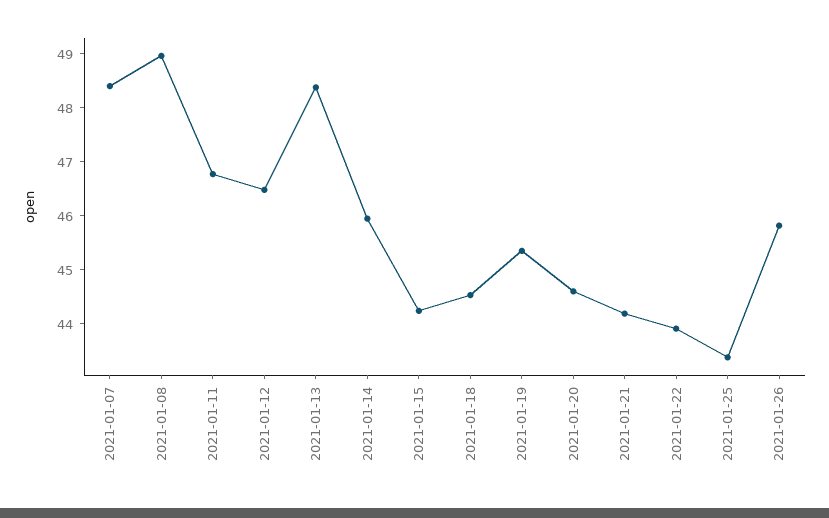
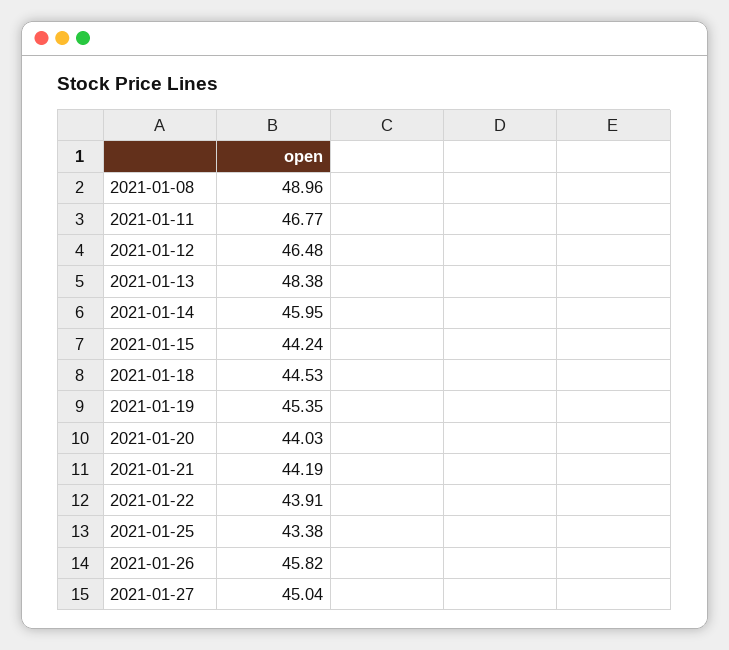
2021-01-07: 48.4 -> none
2021-01-20: 44.6 -> 44.03
2021-01-27: none -> 45.04

